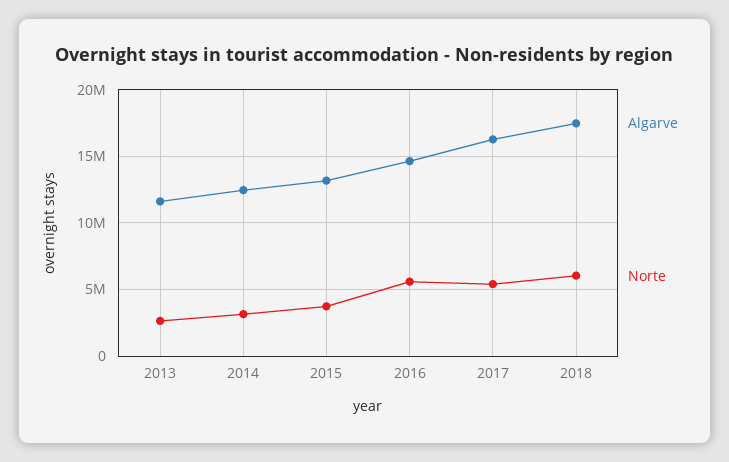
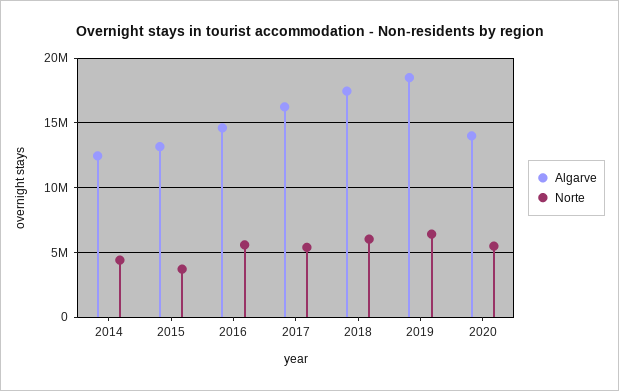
Algarve, 2013: 11500000 -> none
Norte, 2013: 2500000 -> none
Norte, 2014: 3000000 -> 4500000
Algarve, 2019: none -> 18500000
Norte, 2019: none -> 6500000
Algarve, 2020: none -> 14000000
Norte, 2020: none -> 5500000

